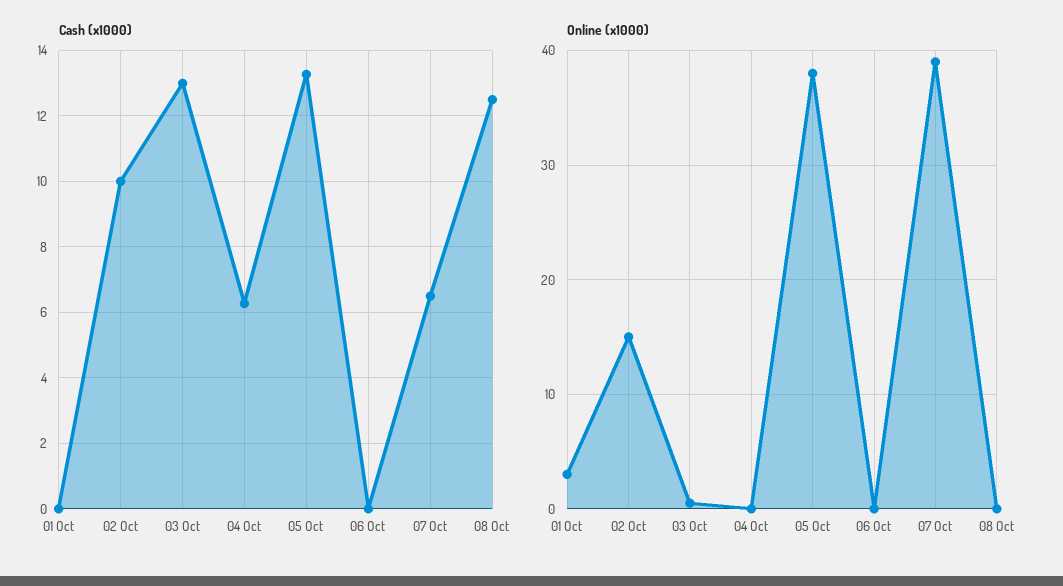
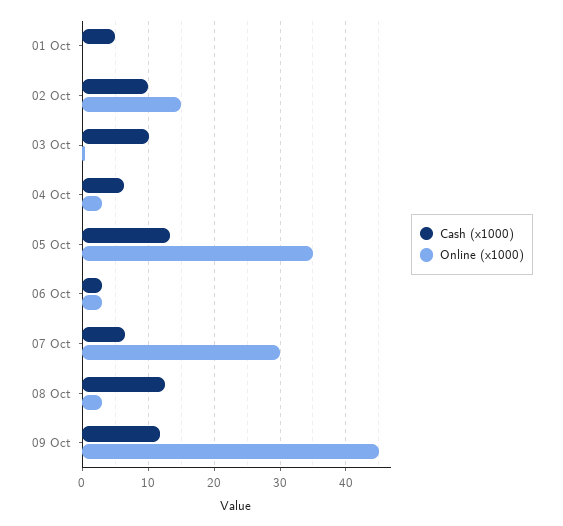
Cash (x1000), 01 Oct: 0 -> 5
Cash (x1000), 03 Oct: 13 -> 10
Cash (x1000), 06 Oct: 0 -> 3
Online (x1000), 01 Oct: 3 -> 0
Online (x1000), 04 Oct: 0 -> 3
Online (x1000), 05 Oct: 38 -> 35
Online (x1000), 06 Oct: 0 -> 3
Online (x1000), 07 Oct: 39 -> 30
Online (x1000), 08 Oct: 0 -> 3
Cash (x1000), 09 Oct: none -> 12
Online (x1000), 09 Oct: none -> 45

